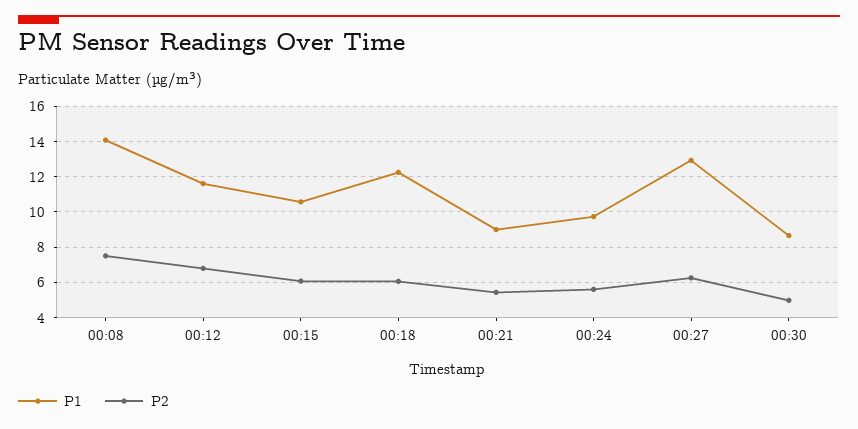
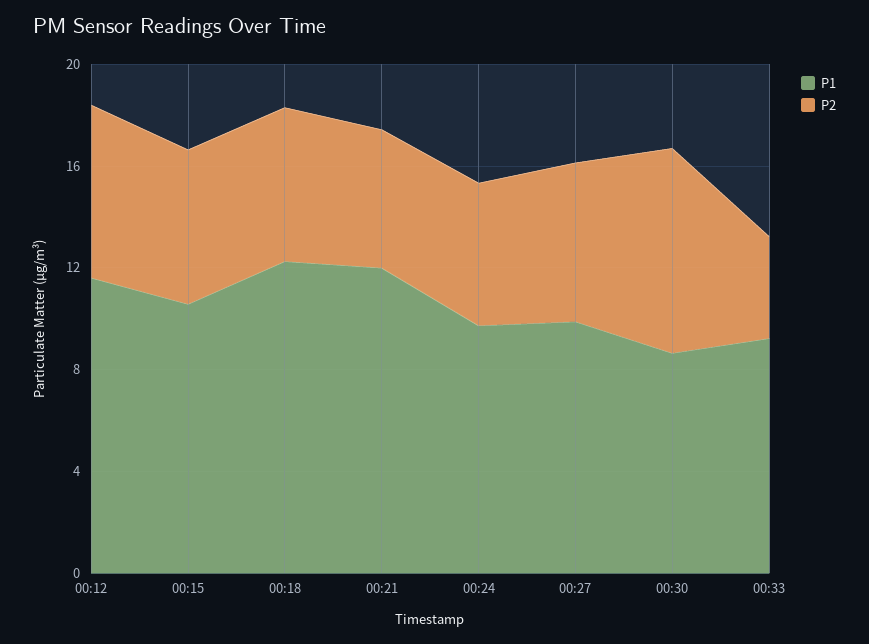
P1, 00:08: 14 -> none
P2, 00:08: 7.5 -> none
P1, 00:21: 9 -> 12
P1, 00:27: 13 -> 10
P2, 00:30: 5 -> 8
P1, 00:33: none -> 9
P2, 00:33: none -> 4

